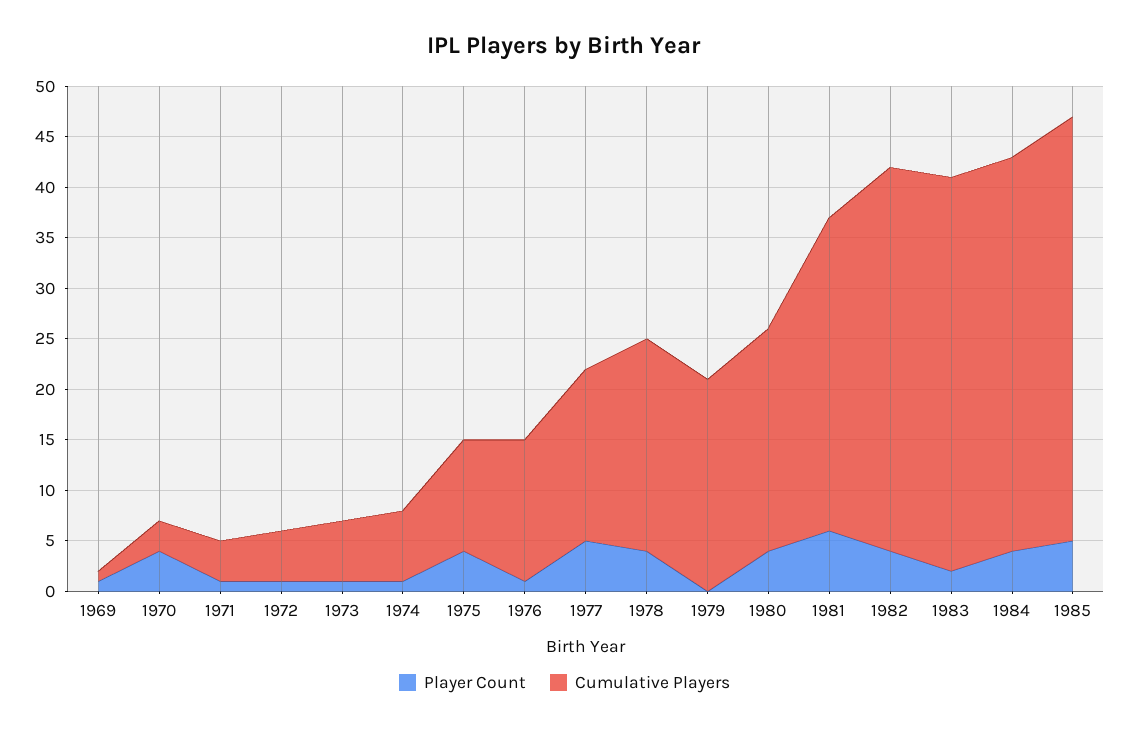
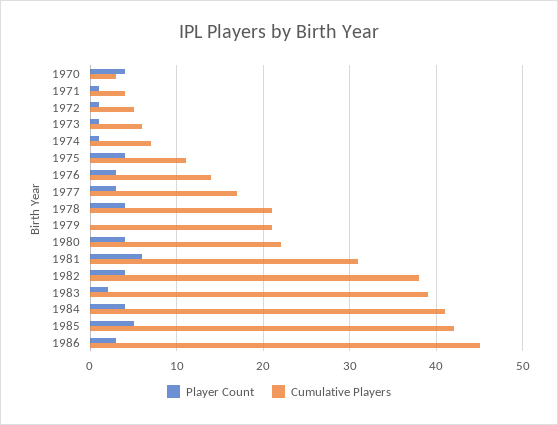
Player Count, 1969: 1 -> none
Cumulative Players, 1969: 1 -> none
Player Count, 1976: 1 -> 3
Player Count, 1977: 5 -> 3
Cumulative Players, 1984: 39 -> 41
Player Count, 1986: none -> 3
Cumulative Players, 1986: none -> 45

